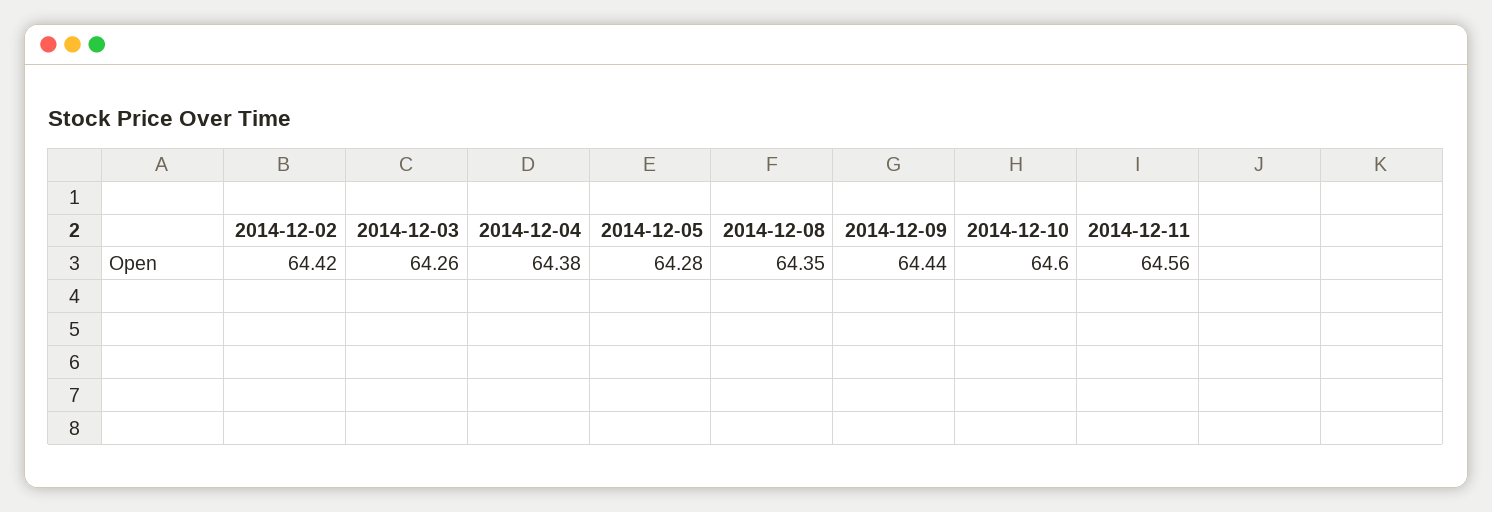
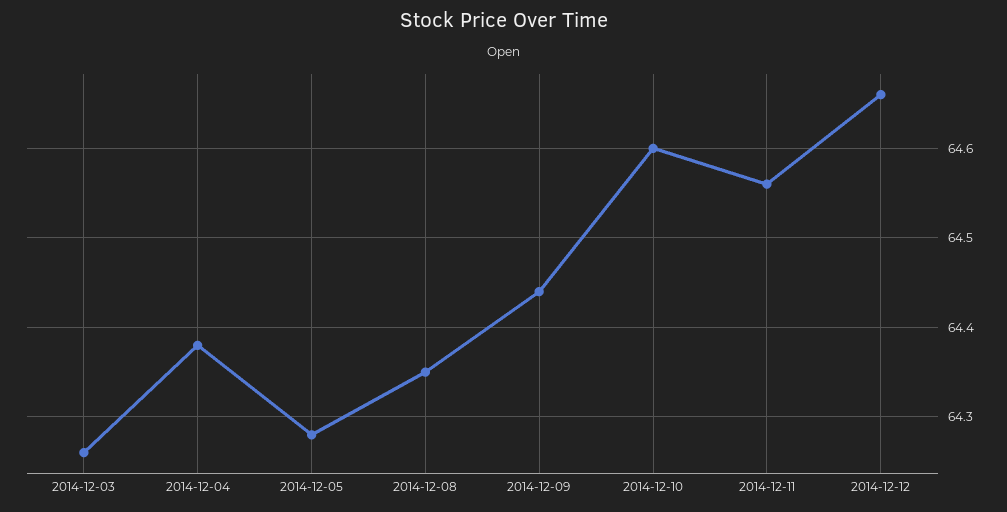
2014-12-02: 64.42 -> none
2014-12-12: none -> 64.66

